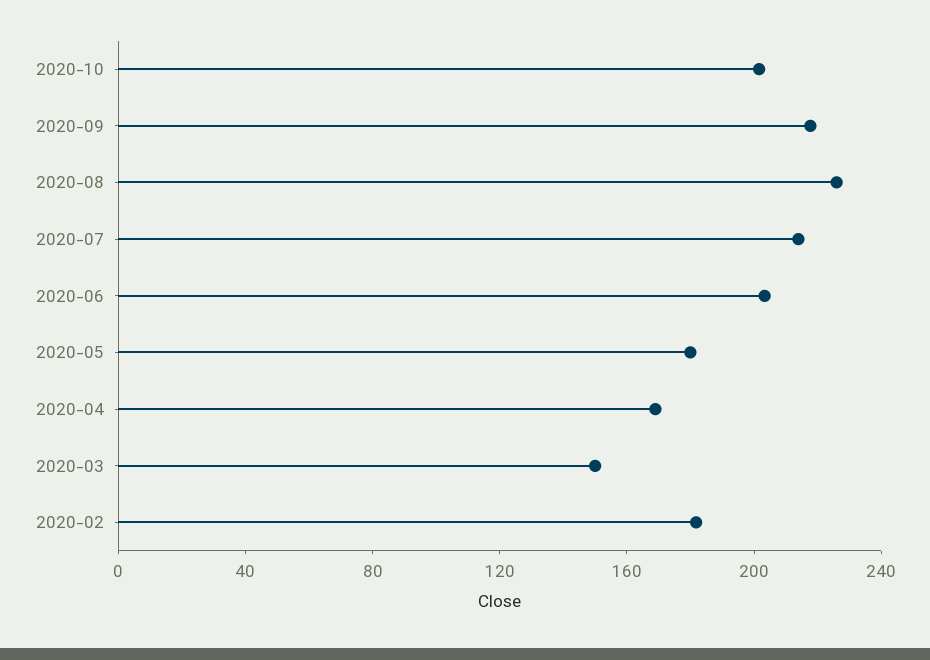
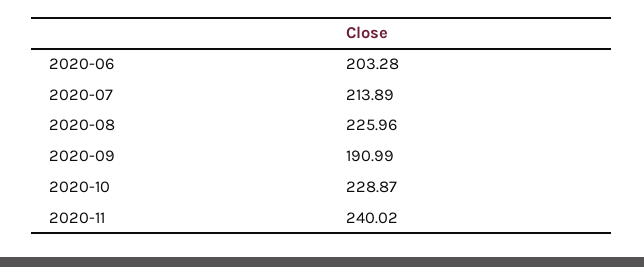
2020-10: 200 -> 228.87
2020-09: 220 -> 190.99
2020-05: 180 -> none
2020-04: 170 -> none
2020-03: 150 -> none
2020-02: 180 -> none
2020-11: none -> 240.02

